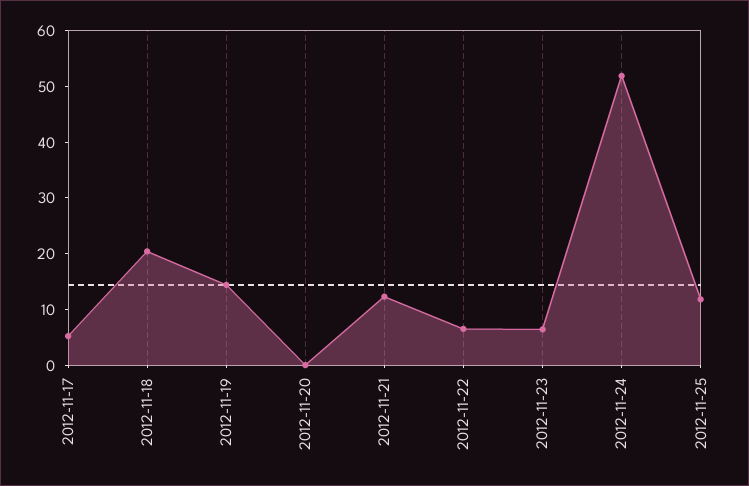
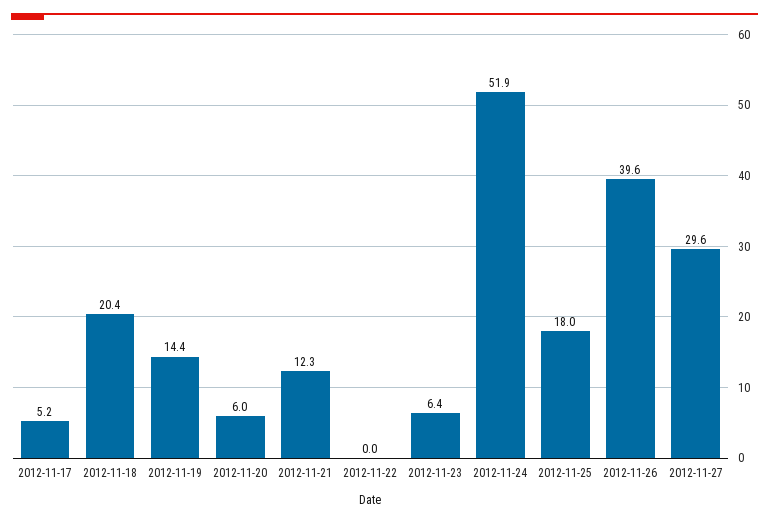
2012-11-20: 0 -> 6
2012-11-22: 6 -> 0
2012-11-25: 12 -> 18
2012-11-26: none -> 39.6
2012-11-27: none -> 29.6

